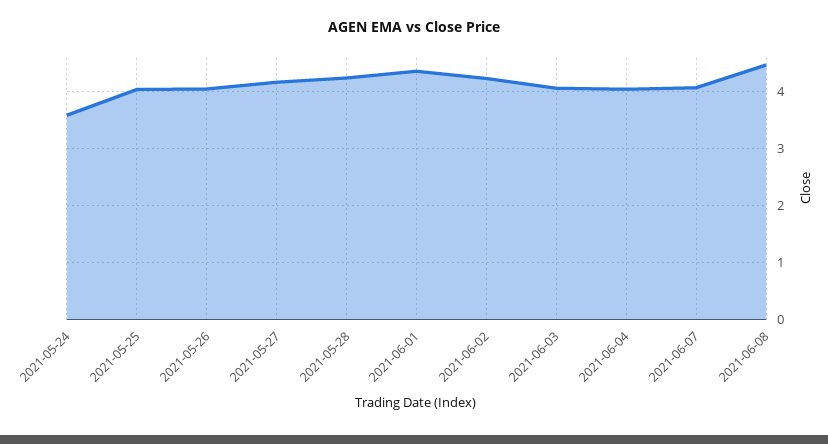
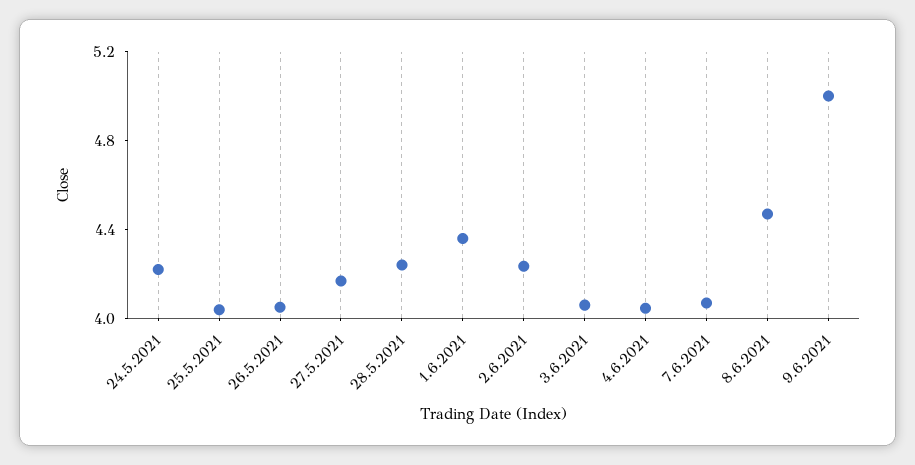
2021-05-24: 3.6 -> 4.2
9.6.2021: none -> 5

